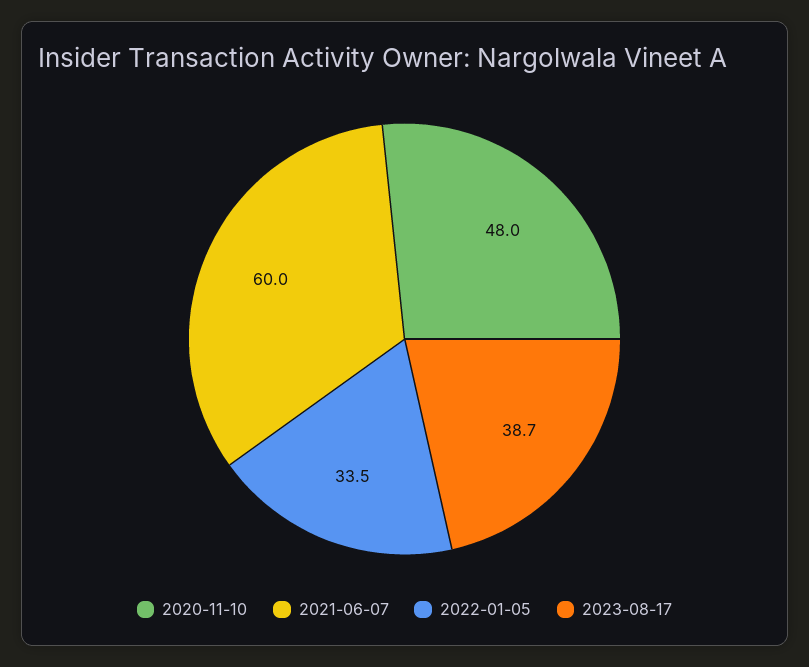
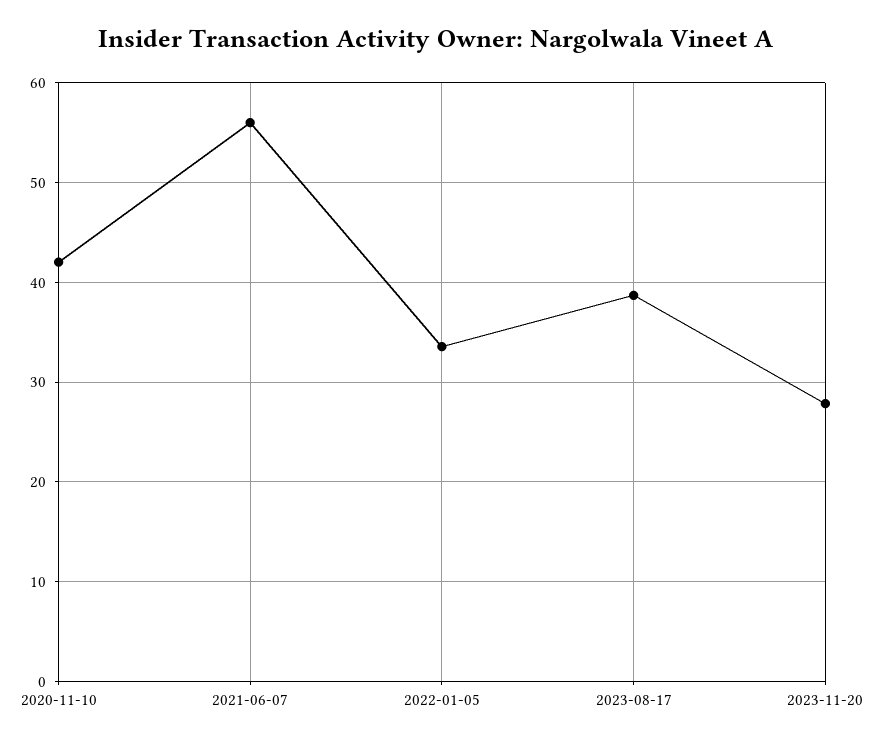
2020-11-10: 48 -> 42
2021-06-07: 60 -> 56
2023-11-20: none -> 28

